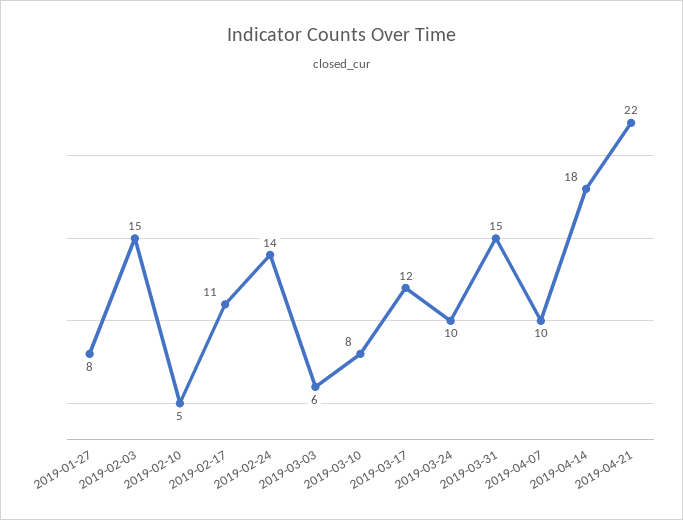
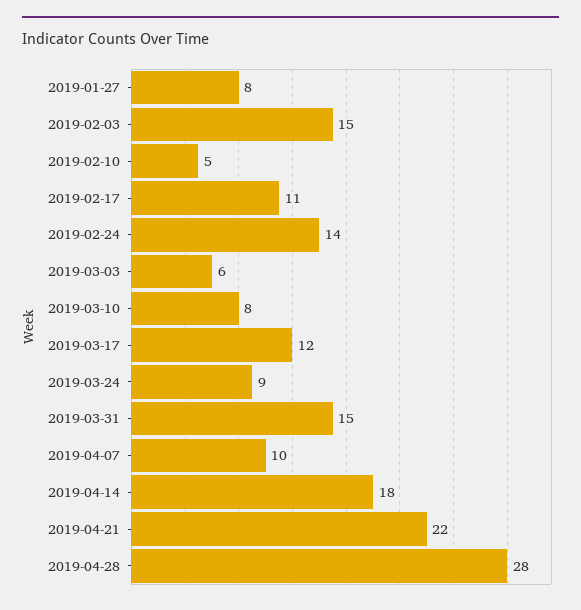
2019-03-24: 10 -> 9
2019-04-28: none -> 28

